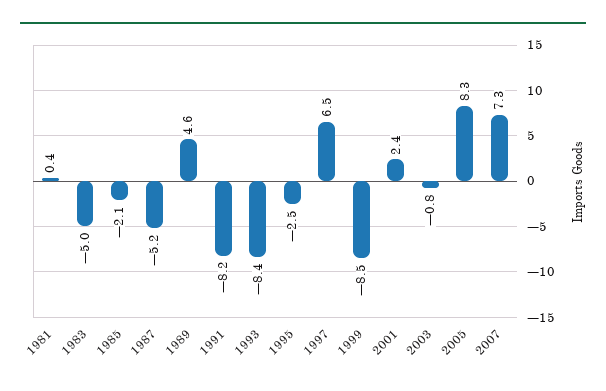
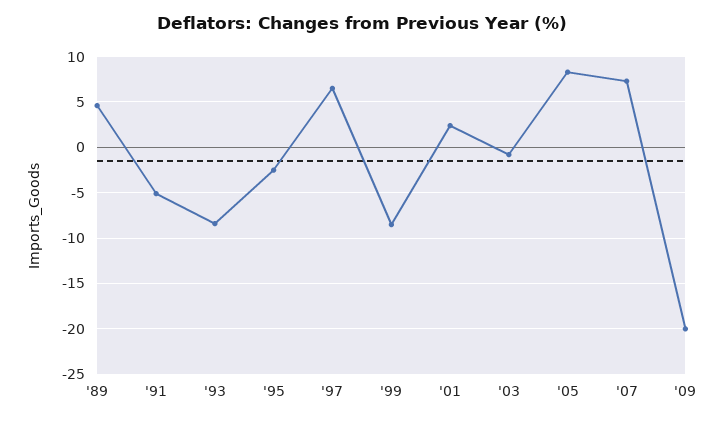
1981: 0.4 -> none
1983: -5 -> none
1985: -2.1 -> none
1987: -5.2 -> none
1991: -8.2 -> -5
'09: none -> -20

